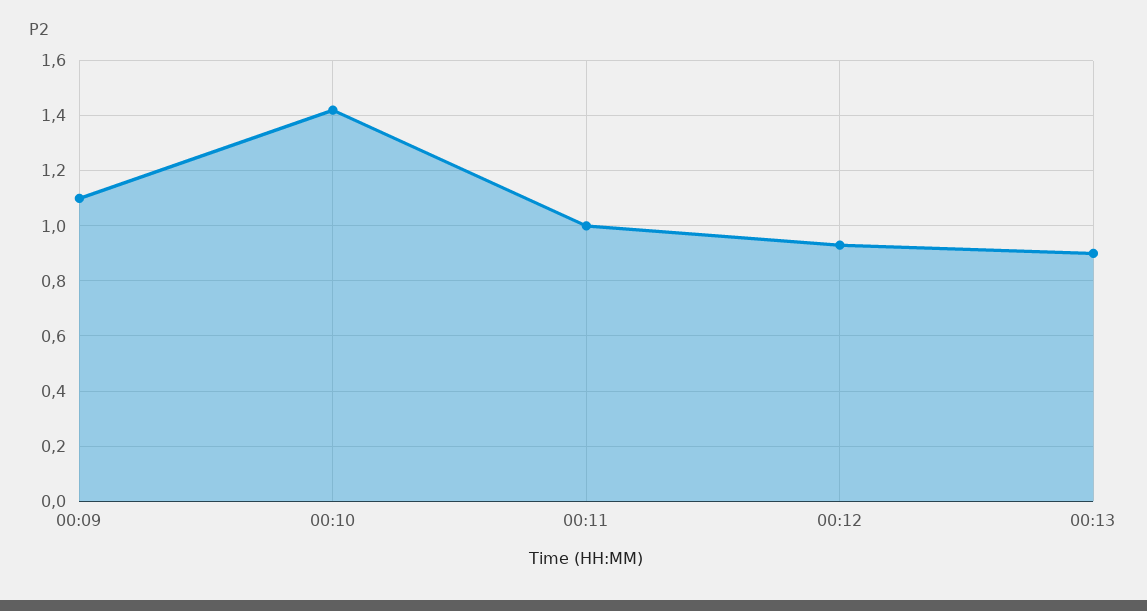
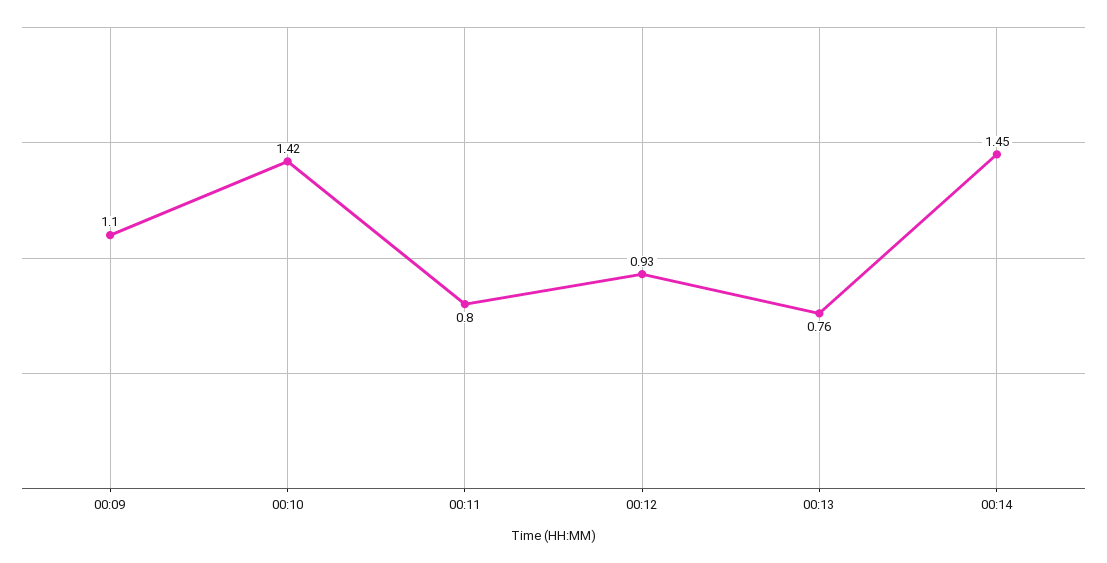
00:11: 1 -> 0.8
00:13: 0.9 -> 0.76
00:14: none -> 1.45

